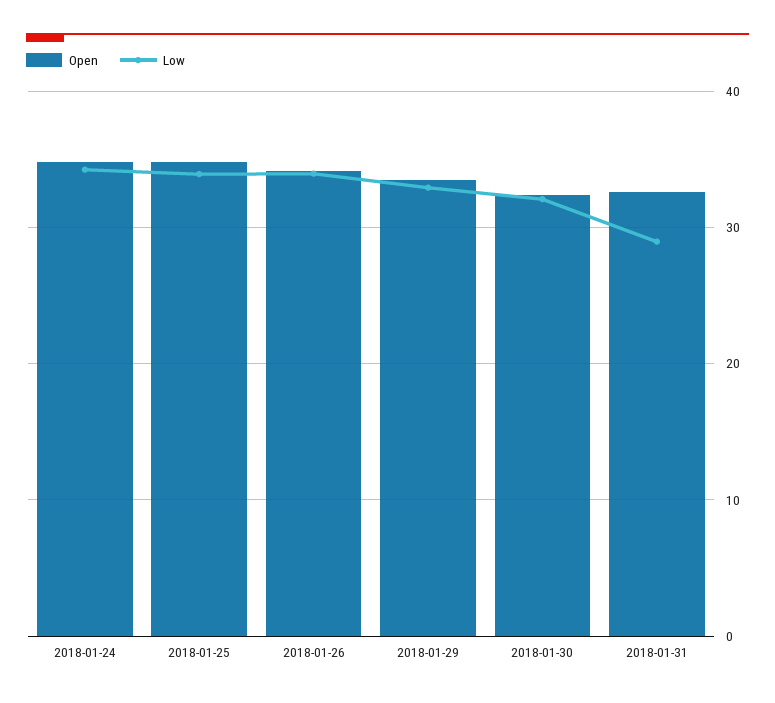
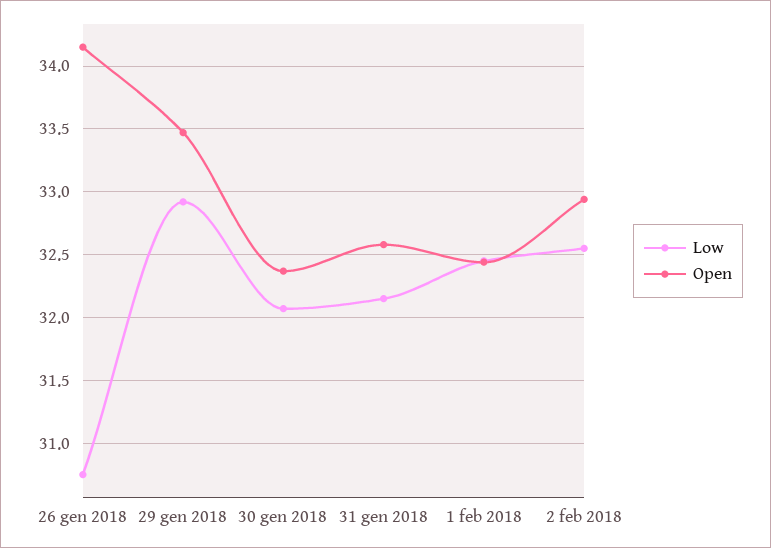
Open, 2018-01-24: 35 -> none
Low, 2018-01-24: 34 -> none
Open, 2018-01-25: 35 -> none
Low, 2018-01-25: 34 -> none
Low, 2018-01-26: 34 -> 30.75
Low, 2018-01-31: 29 -> 32.15
Low, 1 feb 2018: none -> 32.45
Open, 1 feb 2018: none -> 32.45
Low, 2 feb 2018: none -> 32.55
Open, 2 feb 2018: none -> 32.95

